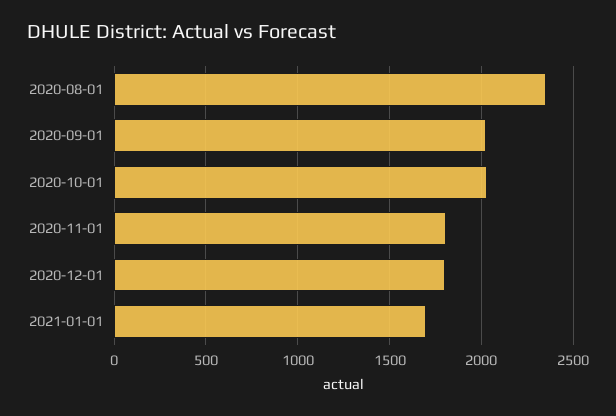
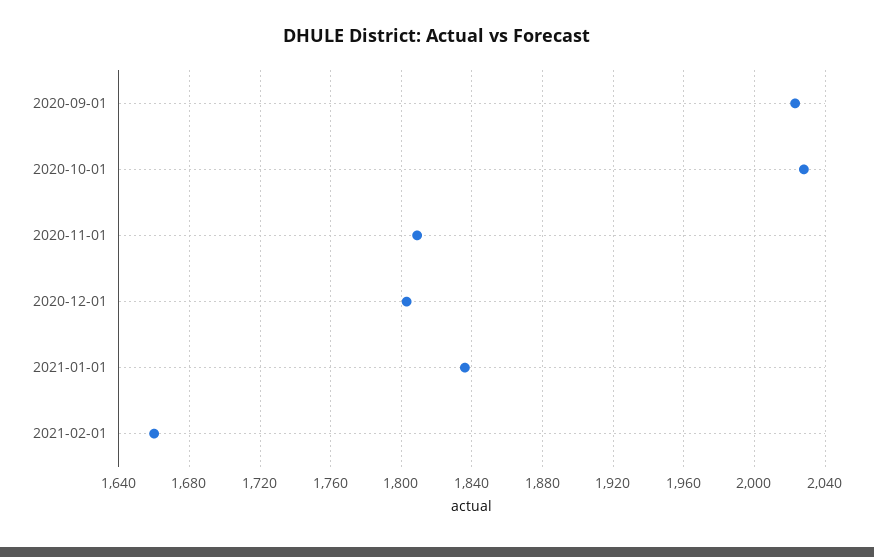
2020-08-01: 2350 -> none
2021-01-01: 1700 -> 1835
2021-02-01: none -> 1660

